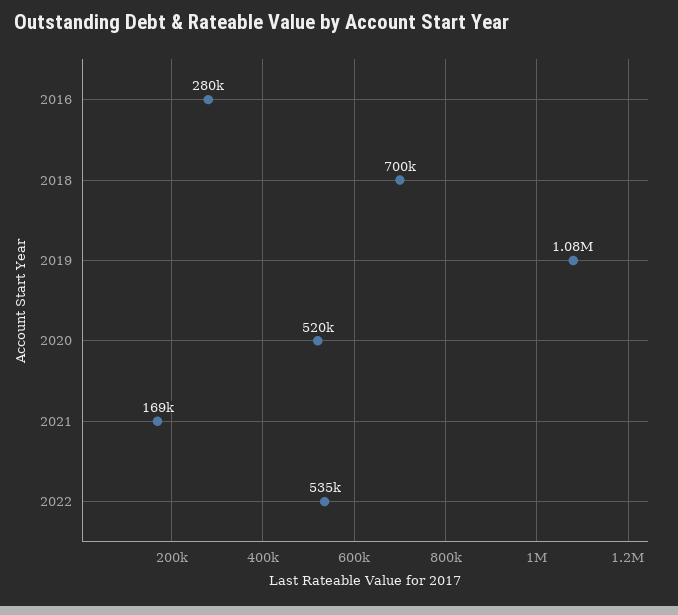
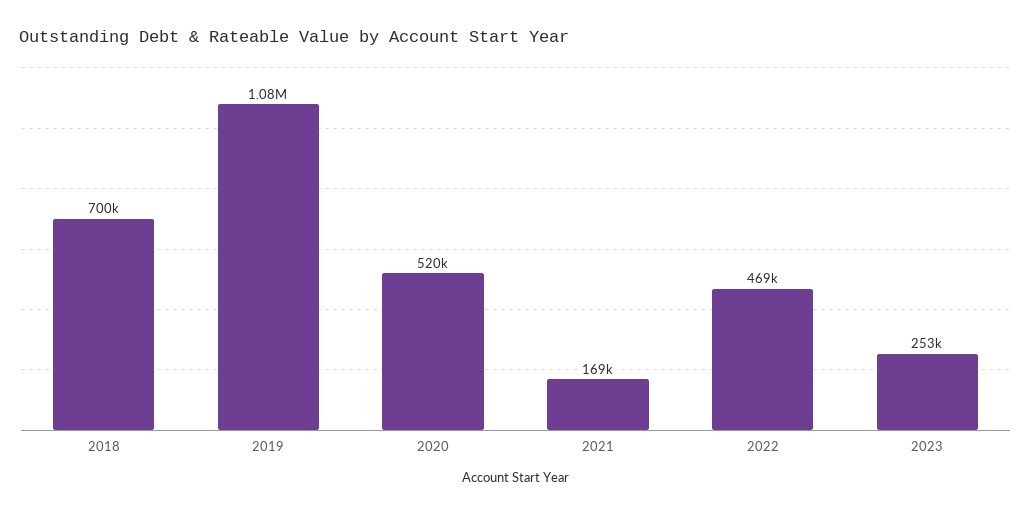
2016: 280000 -> none
2022: 535000 -> 469000
2023: none -> 253000

